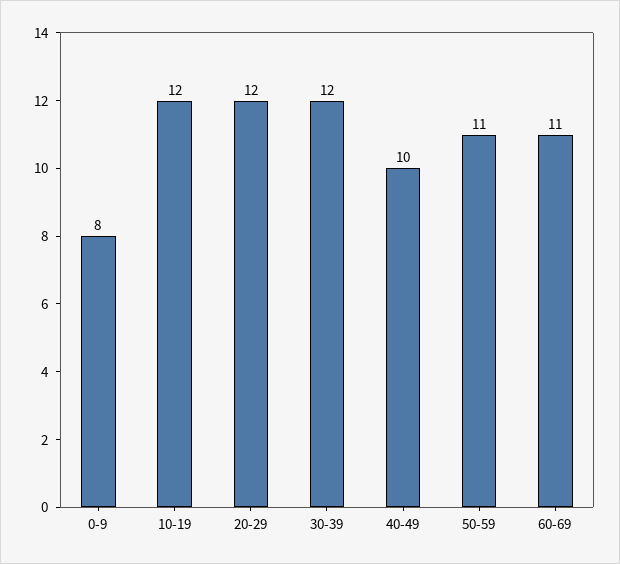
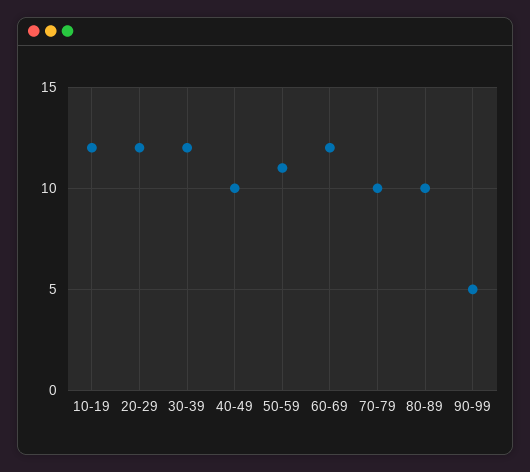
0-9: 8 -> none
60-69: 11 -> 12
70-79: none -> 10
80-89: none -> 10
90-99: none -> 5

